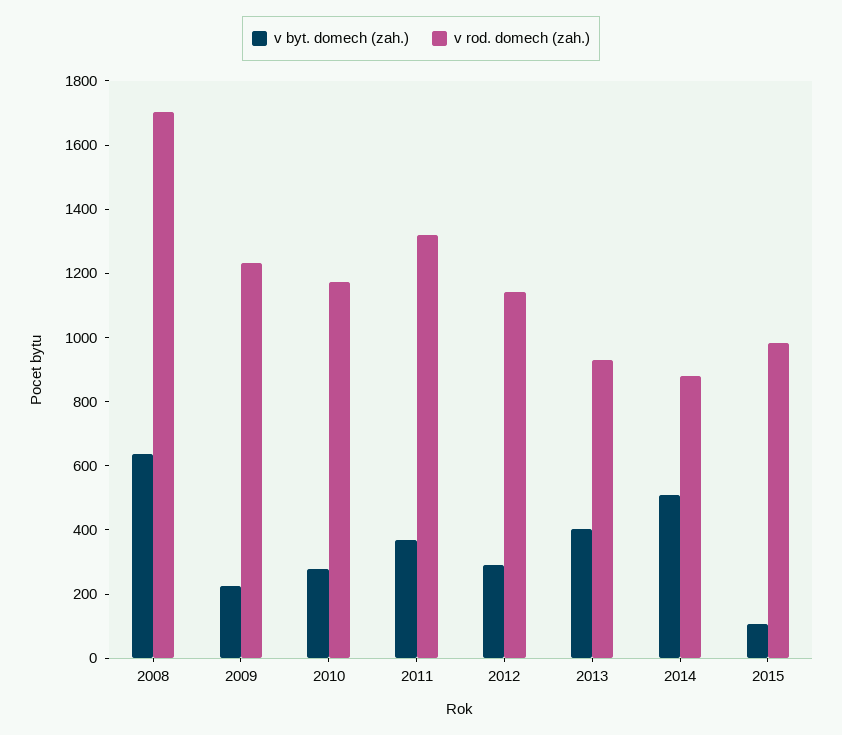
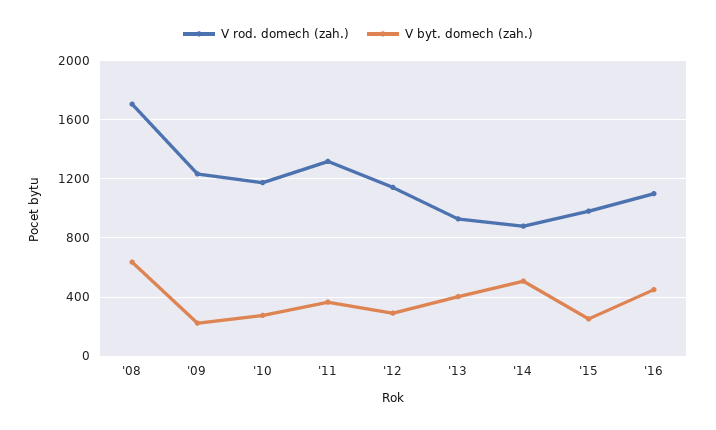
v byt. domech (zah.), 2015: 100 -> 250
v rod. domech (zah.), '16: none -> 1100
v byt. domech (zah.), '16: none -> 450

